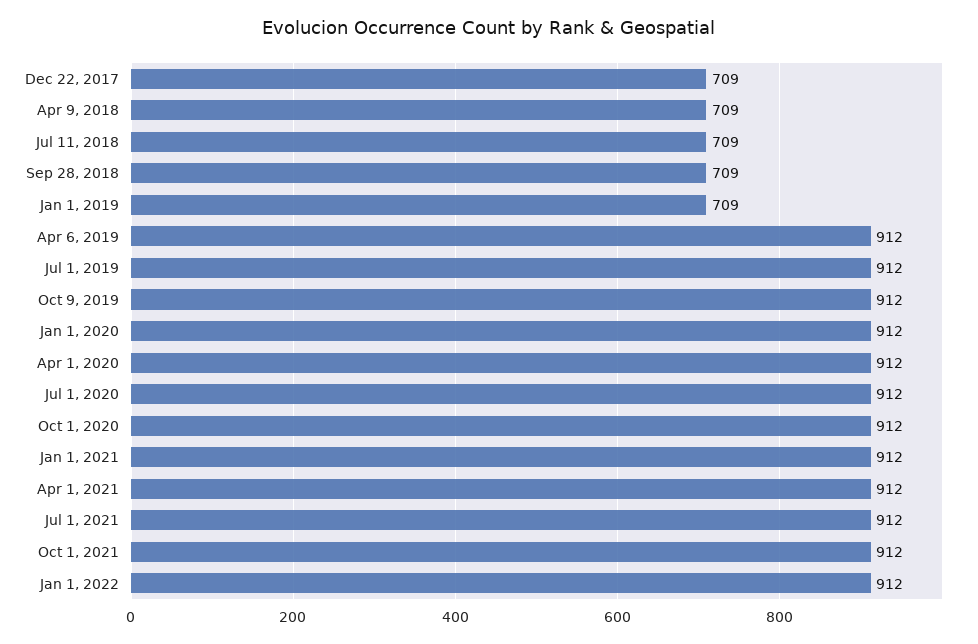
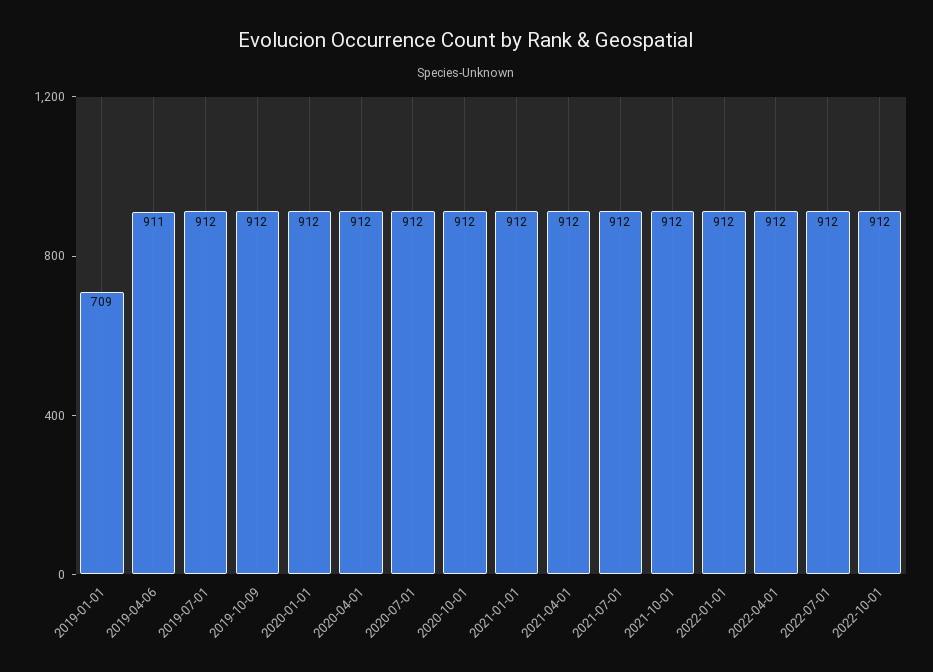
Dec 22, 2017: 709 -> none
Apr 9, 2018: 709 -> none
Jul 11, 2018: 709 -> none
Sep 28, 2018: 709 -> none
Apr 6, 2019: 912 -> 911
2022-04-01: none -> 912
2022-07-01: none -> 912
2022-10-01: none -> 912

